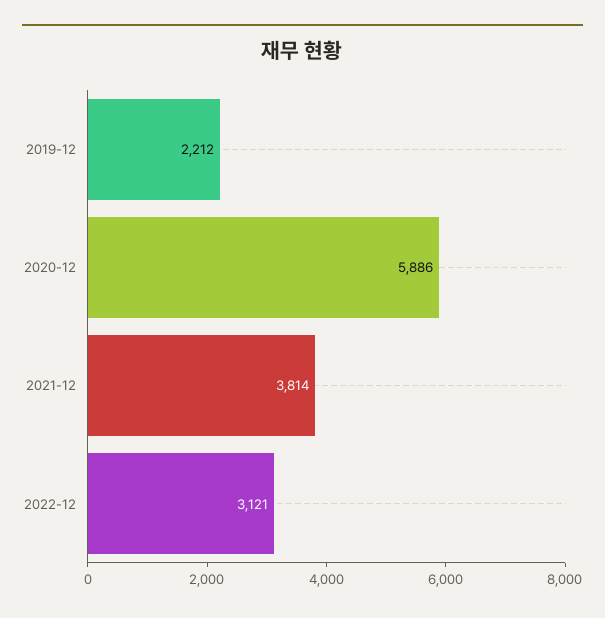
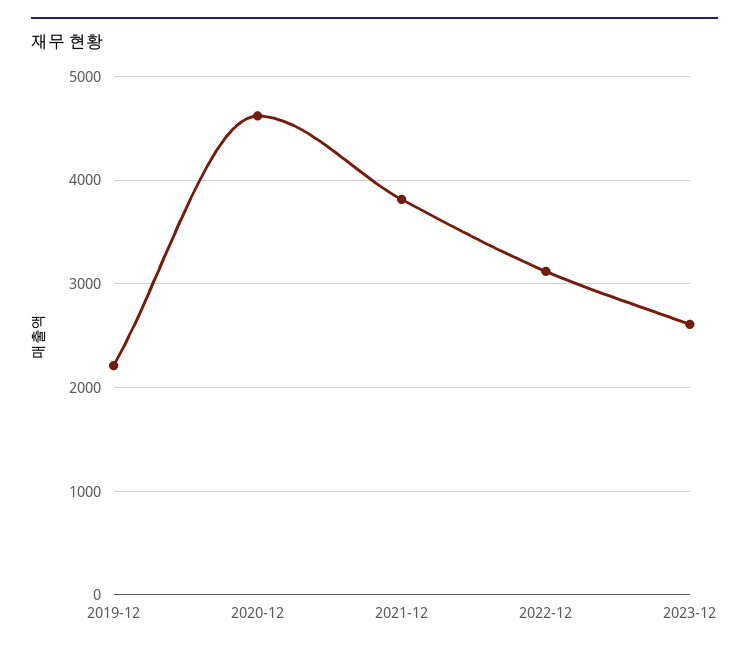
2020-12: 5886 -> 4600
2023-12: none -> 2600

